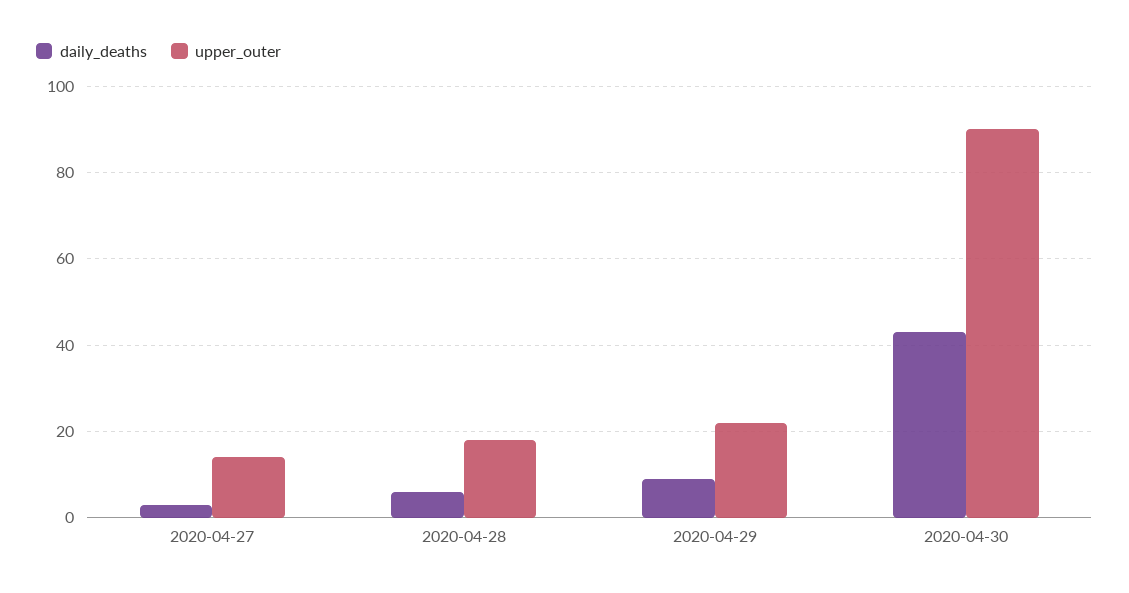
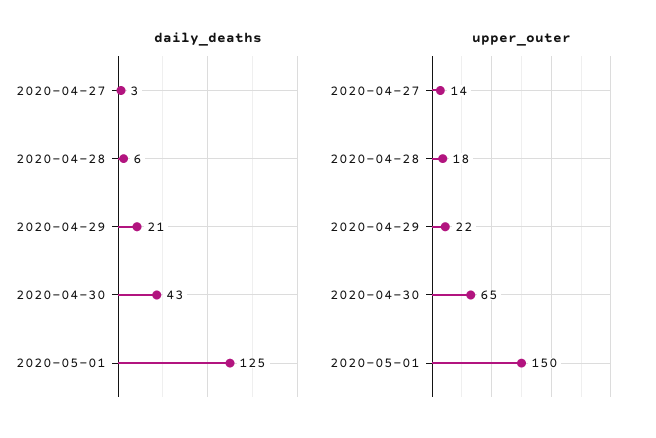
daily_deaths, 2020-04-29: 10 -> 21
upper_outer, 2020-04-30: 90 -> 65
daily_deaths, 2020-05-01: none -> 125
upper_outer, 2020-05-01: none -> 150

